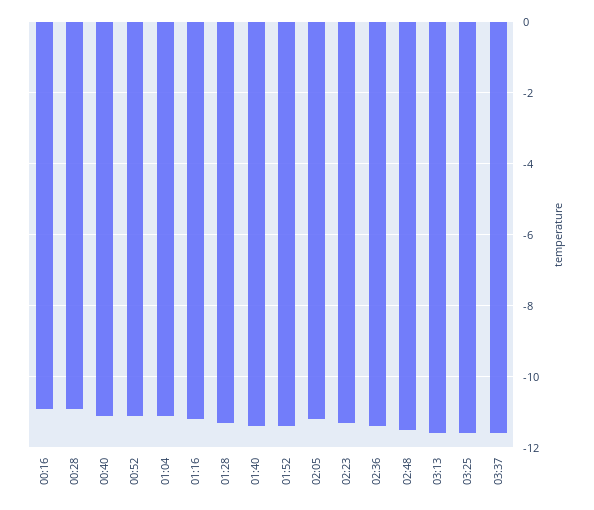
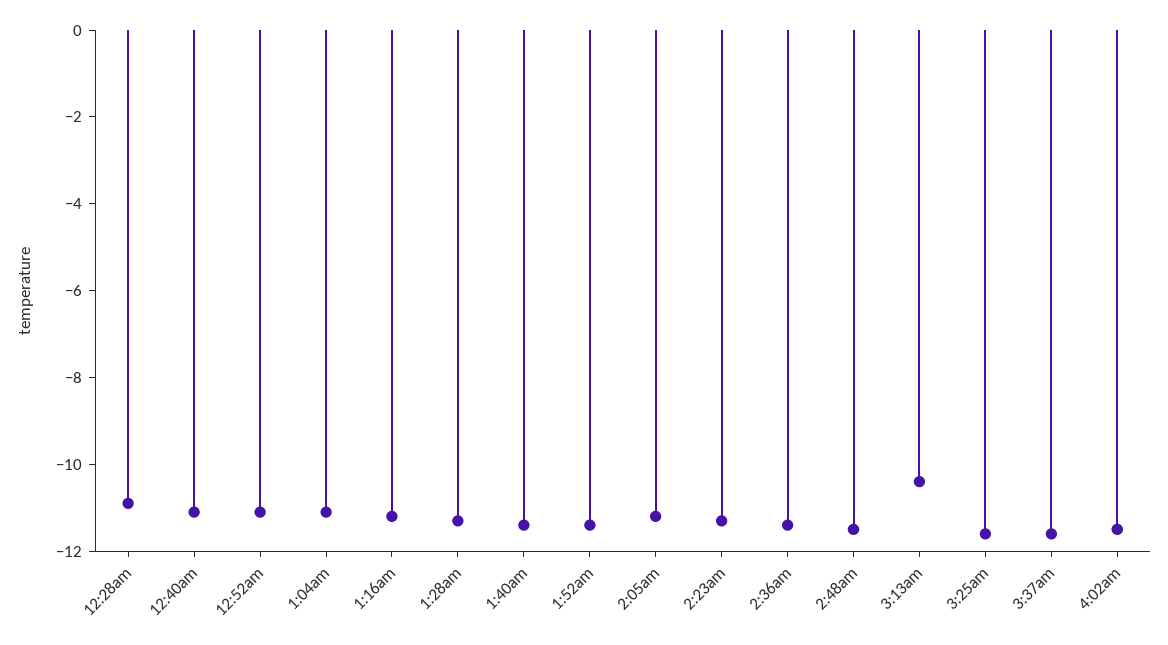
00:16: -11 -> none
03:13: -11.5 -> -10.5
4:02am: none -> -11.5

